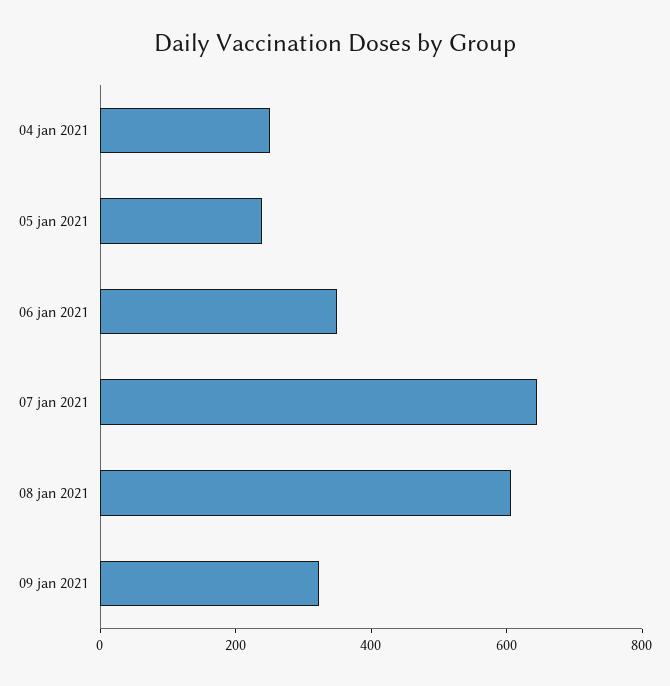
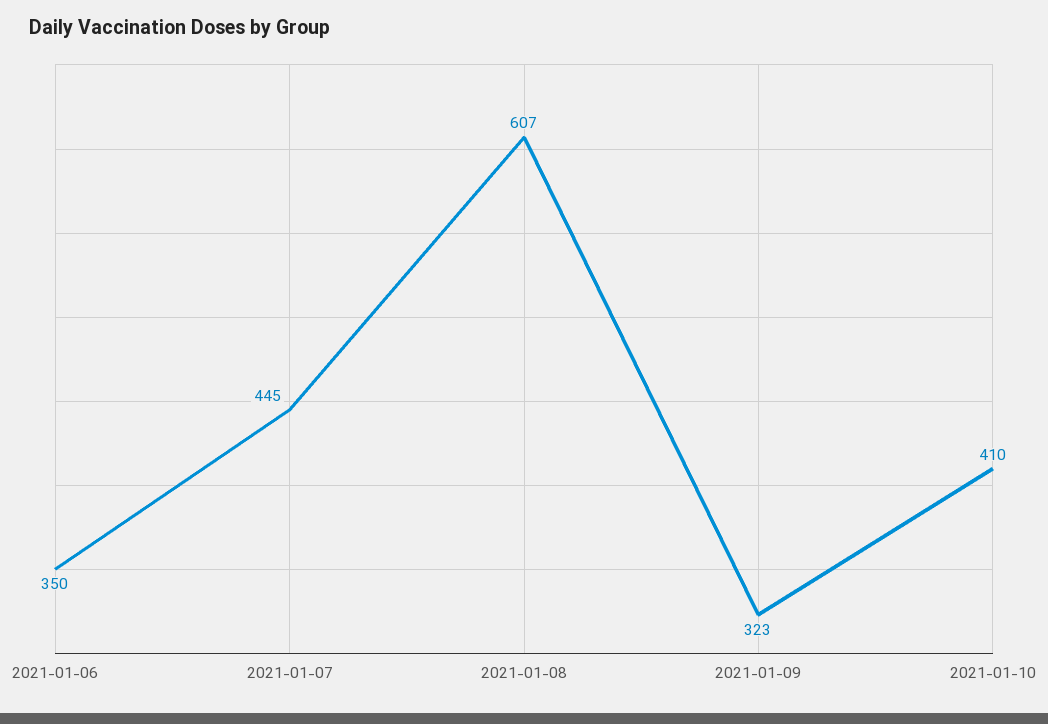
04 jan 2021: 250 -> none
05 jan 2021: 250 -> none
07 jan 2021: 650 -> 445
2021-01-10: none -> 410

